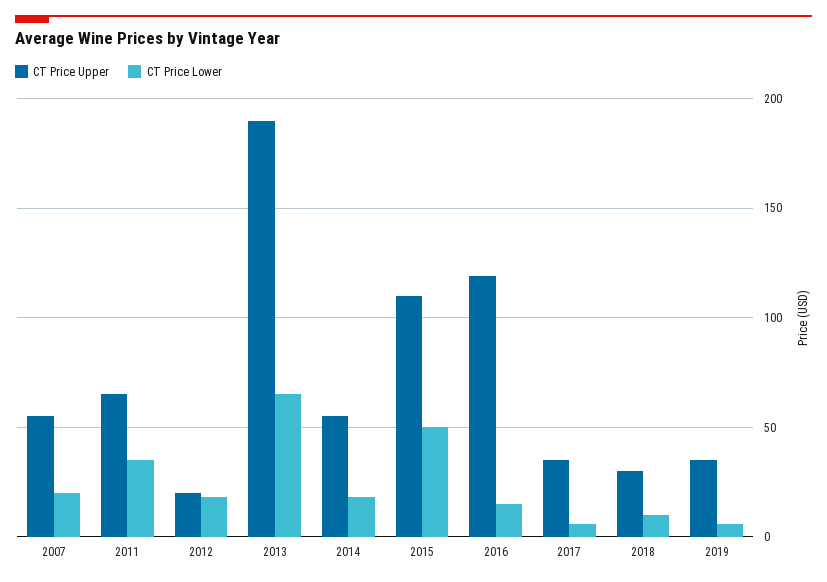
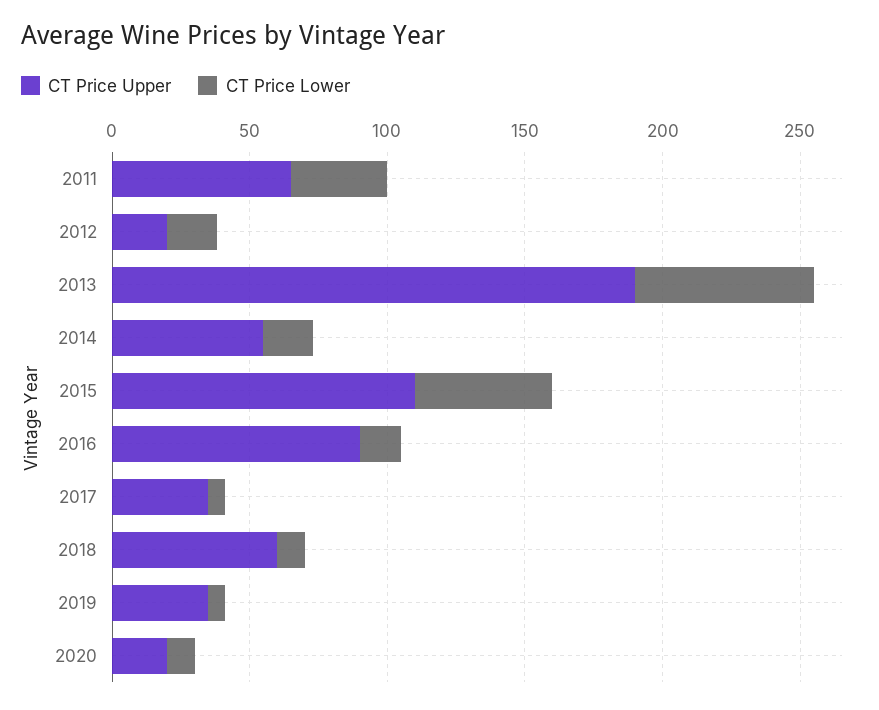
CT Price Upper, 2007: 55 -> none
CT Price Lower, 2007: 20 -> none
CT Price Upper, 2016: 120 -> 90
CT Price Upper, 2018: 30 -> 60
CT Price Upper, 2020: none -> 20
CT Price Lower, 2020: none -> 10

